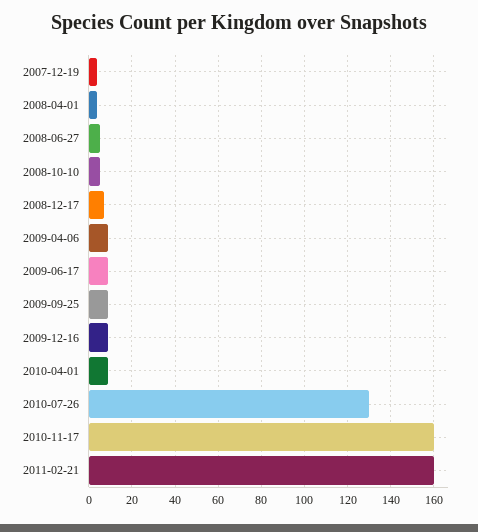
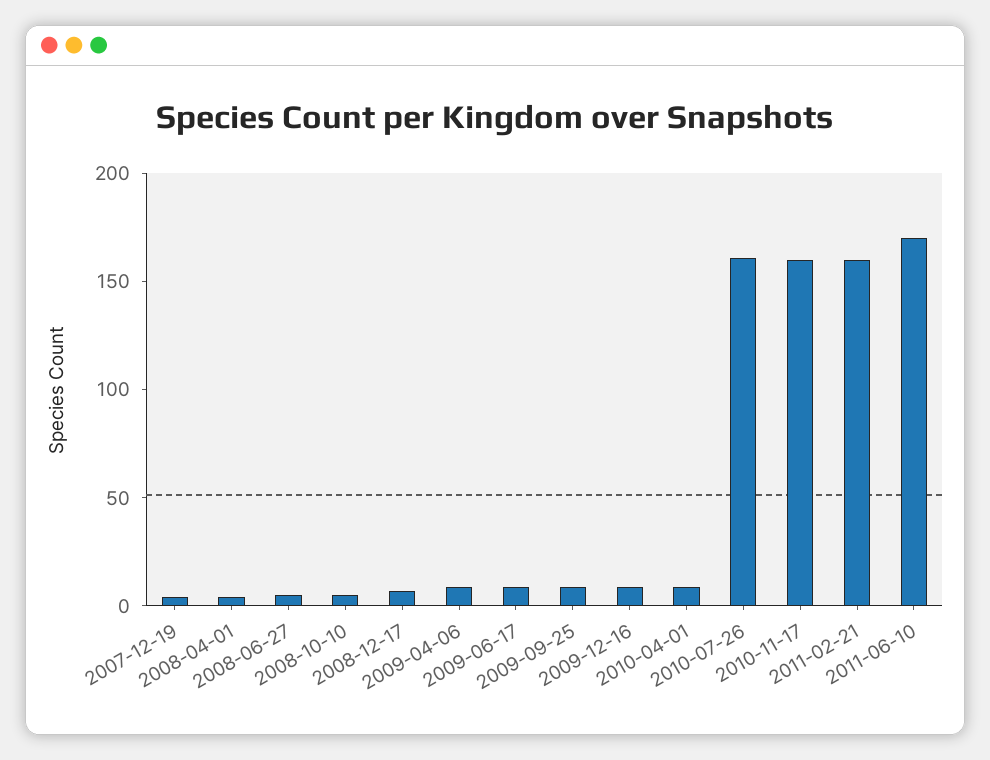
2010-07-26: 130 -> 160
2011-06-10: none -> 170

